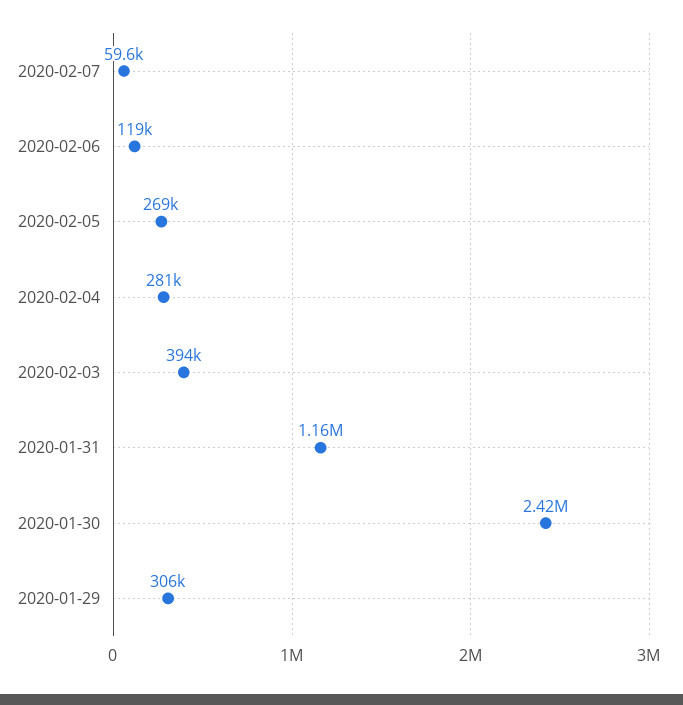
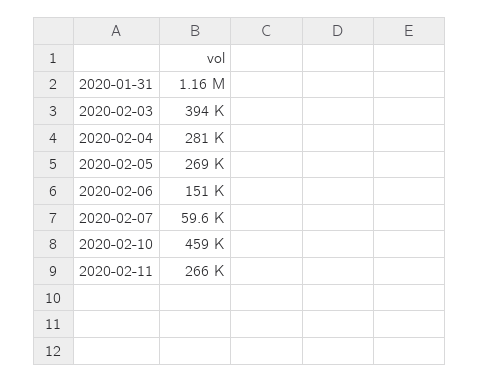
2020-02-06: 119000 -> 151000
2020-01-30: 2420000 -> none
2020-01-29: 306000 -> none
2020-02-10: none -> 459000
2020-02-11: none -> 266000

